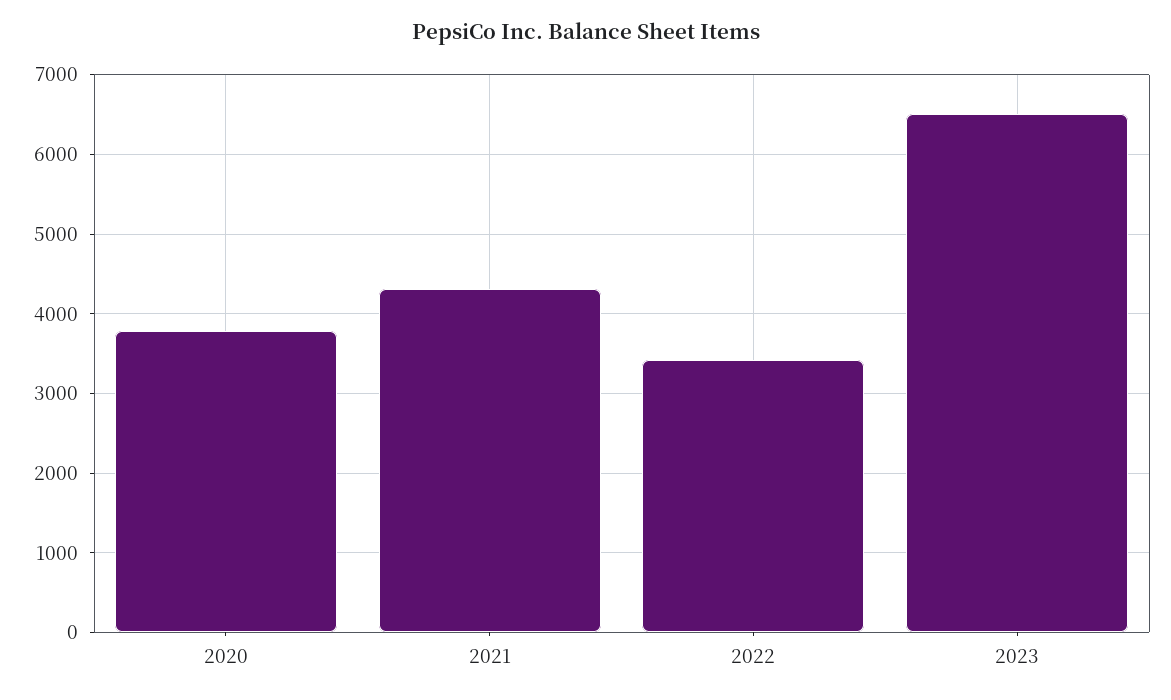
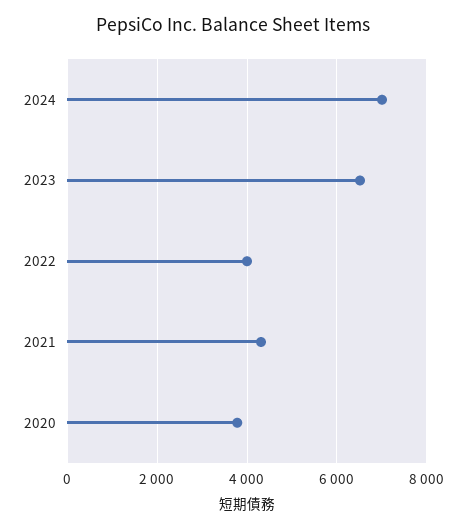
2022: 3400 -> 4000
2024: none -> 7000

